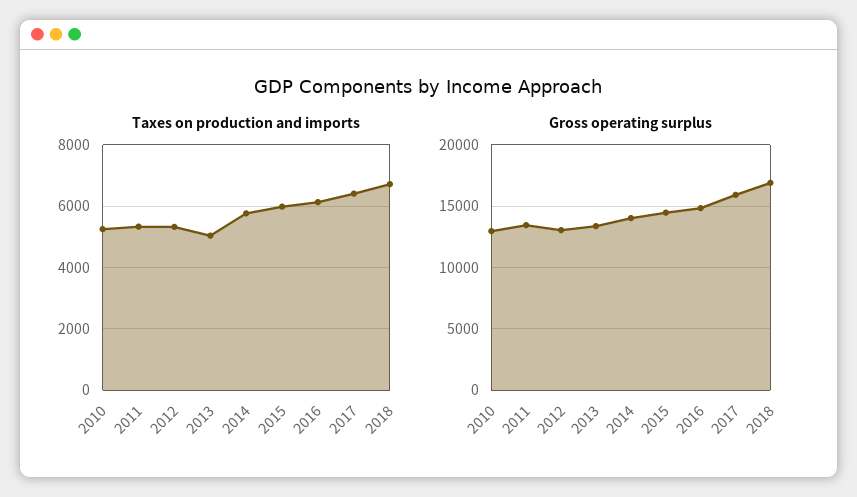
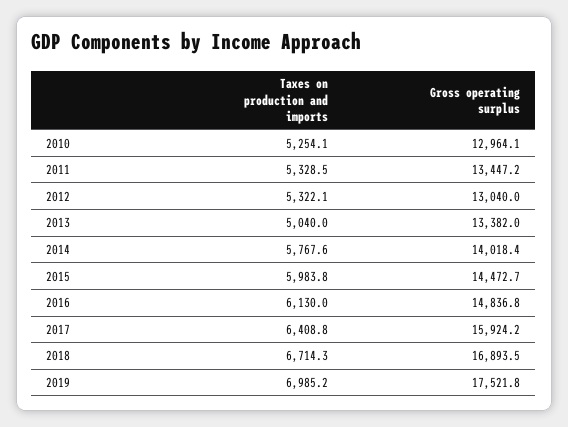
Taxes on production and imports, 2019: none -> 6985.2
Gross operating surplus, 2019: none -> 17521.8

